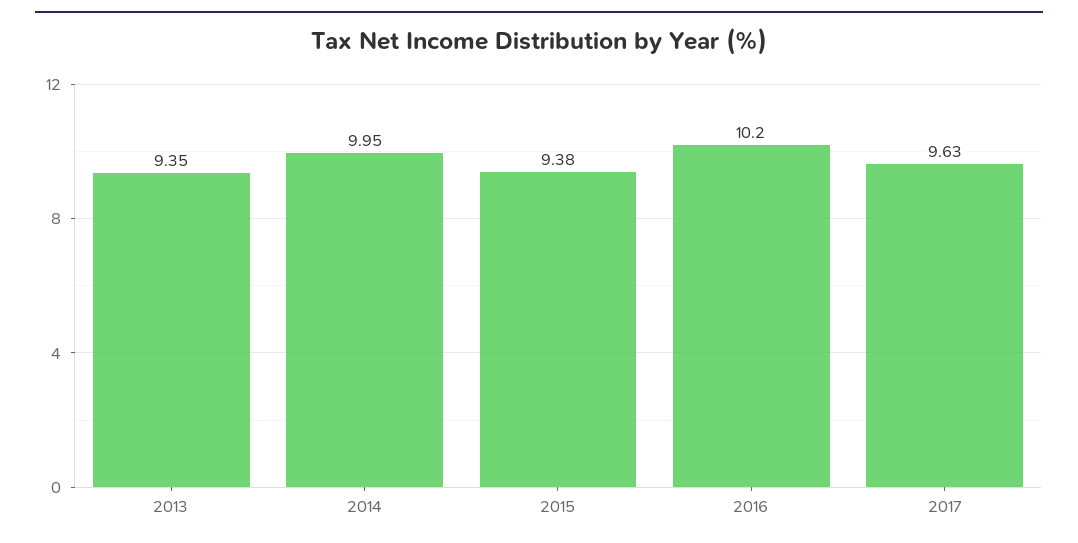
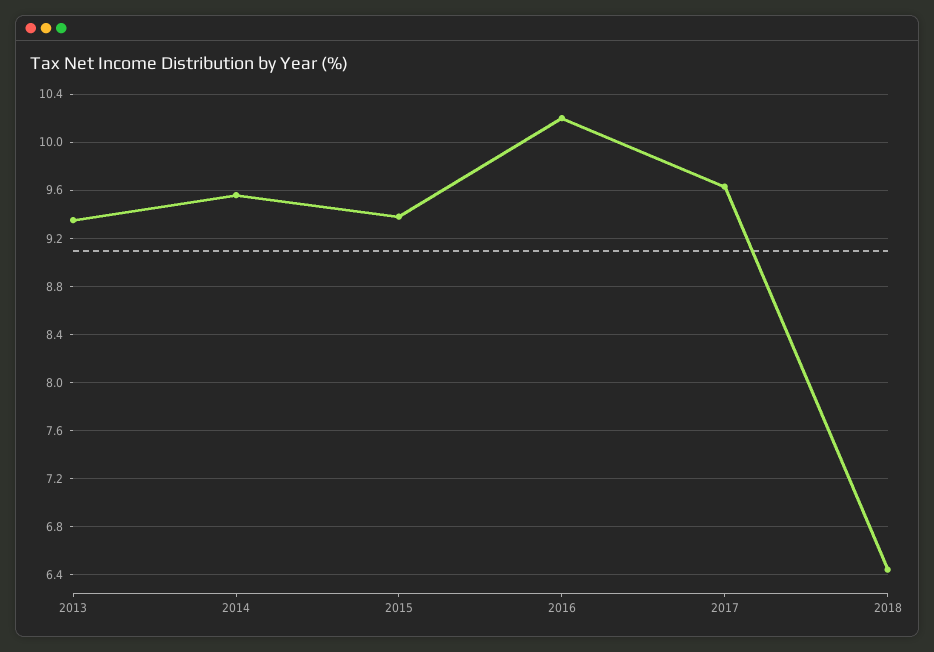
2014: 9.95 -> 9.55
2018: none -> 6.45

